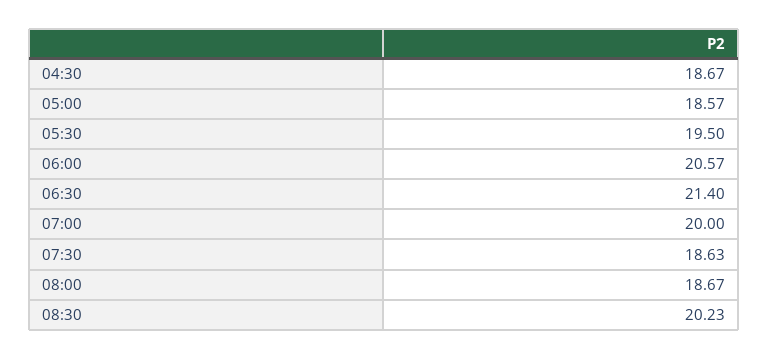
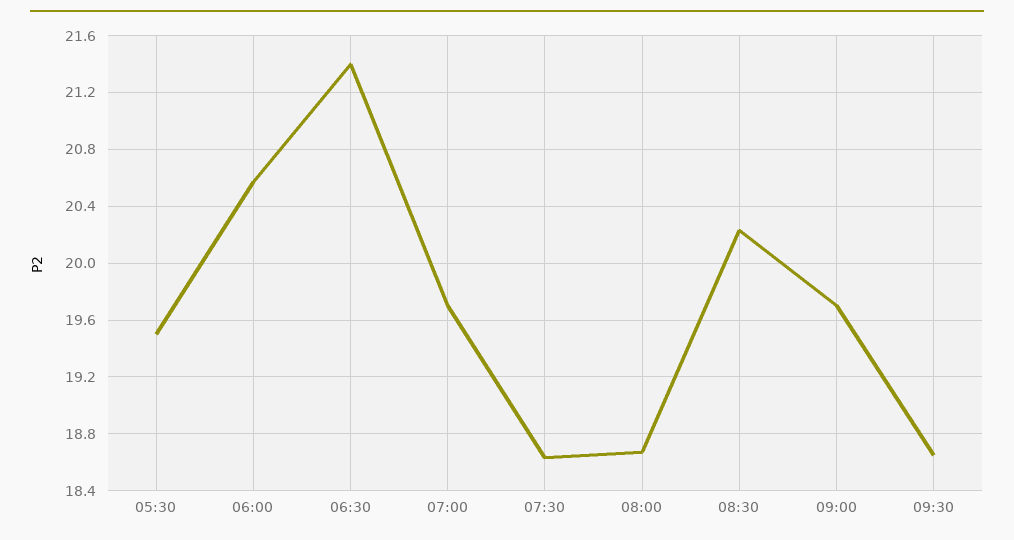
04:30: 18.67 -> none
05:00: 18.57 -> none
07:00: 20 -> 19.7
09:00: none -> 19.7
09:30: none -> 18.65

